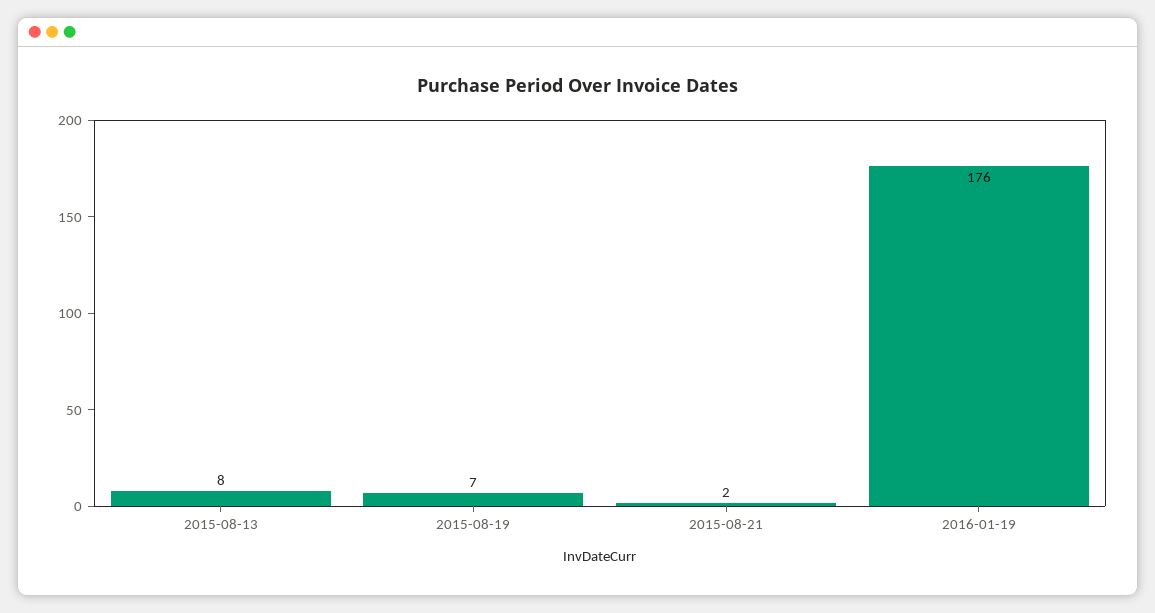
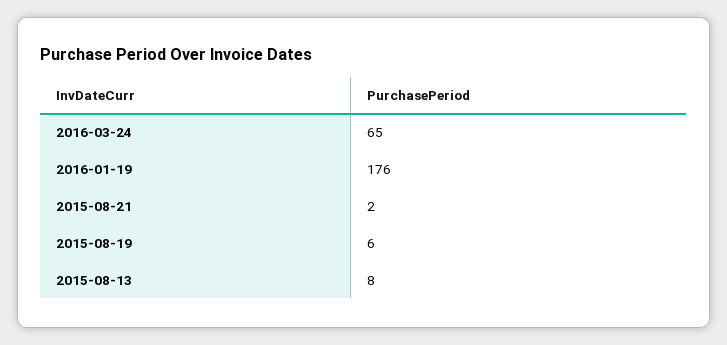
2015-08-19: 7 -> 6
2016-03-24: none -> 65

